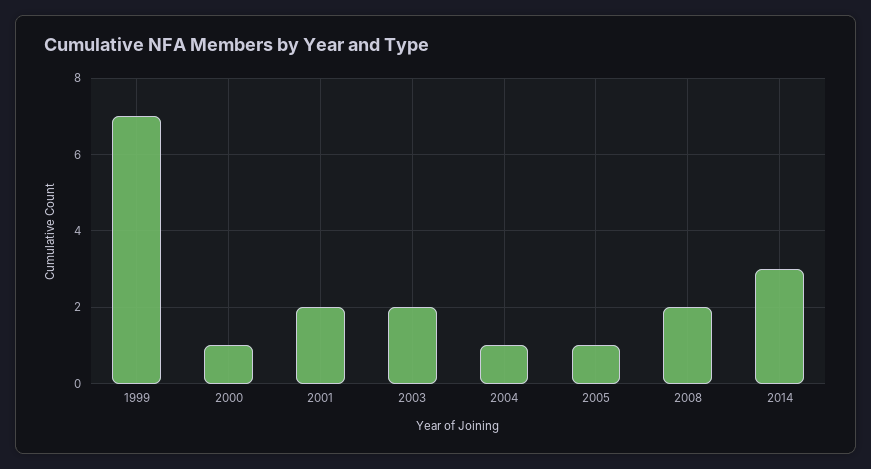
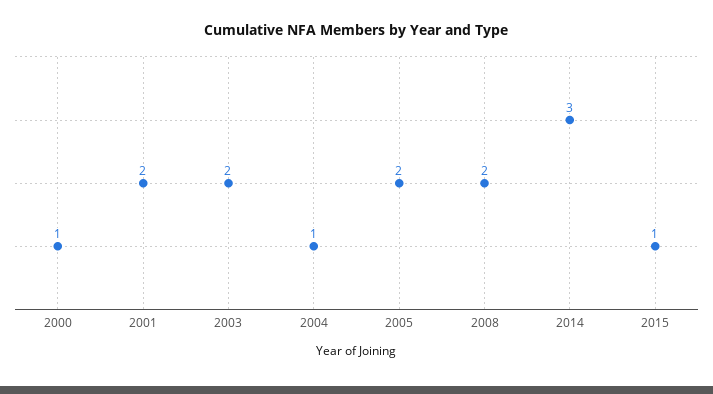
1999: 7 -> none
2005: 1 -> 2
2015: none -> 1

